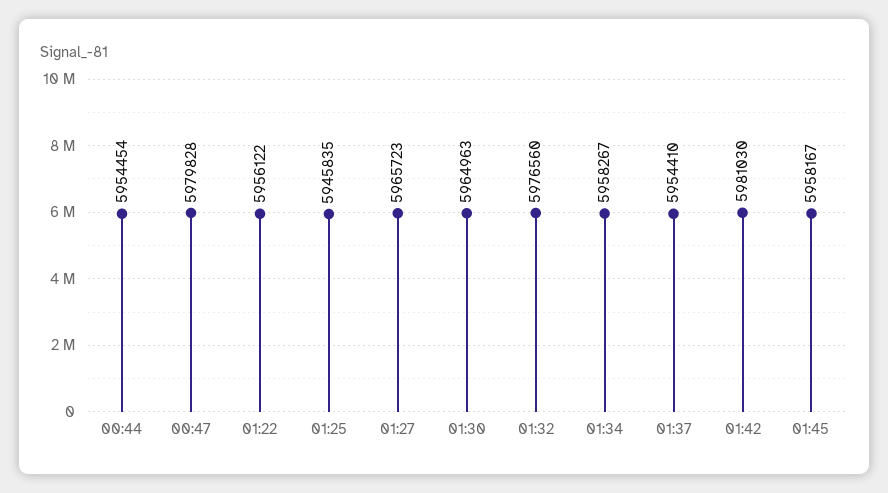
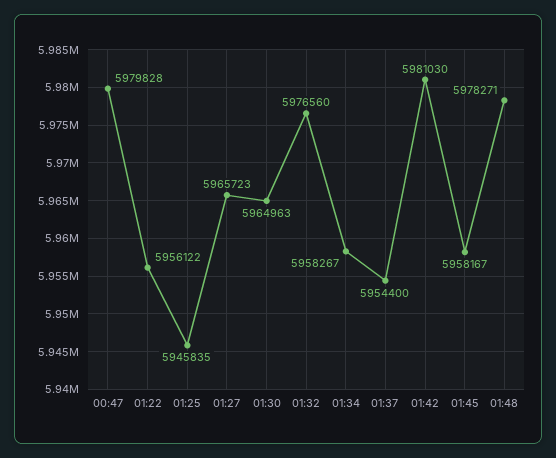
00:44: 5954454 -> none
01:37: 5954410 -> 5954400
01:48: none -> 5978271

